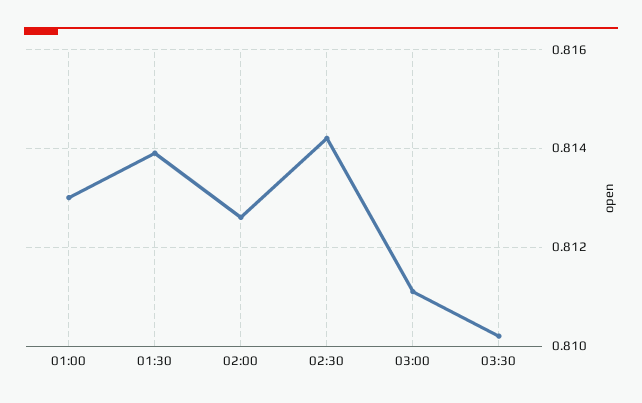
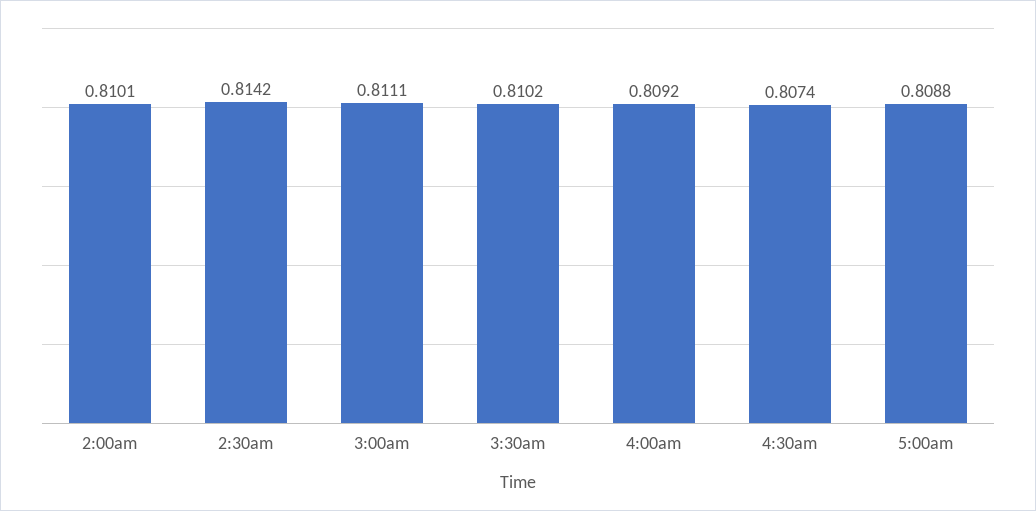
01:00: 0.813 -> none
01:30: 0.814 -> none
02:00: 0.8125 -> 0.8101
4:00am: none -> 0.8092
4:30am: none -> 0.8074
5:00am: none -> 0.8088

